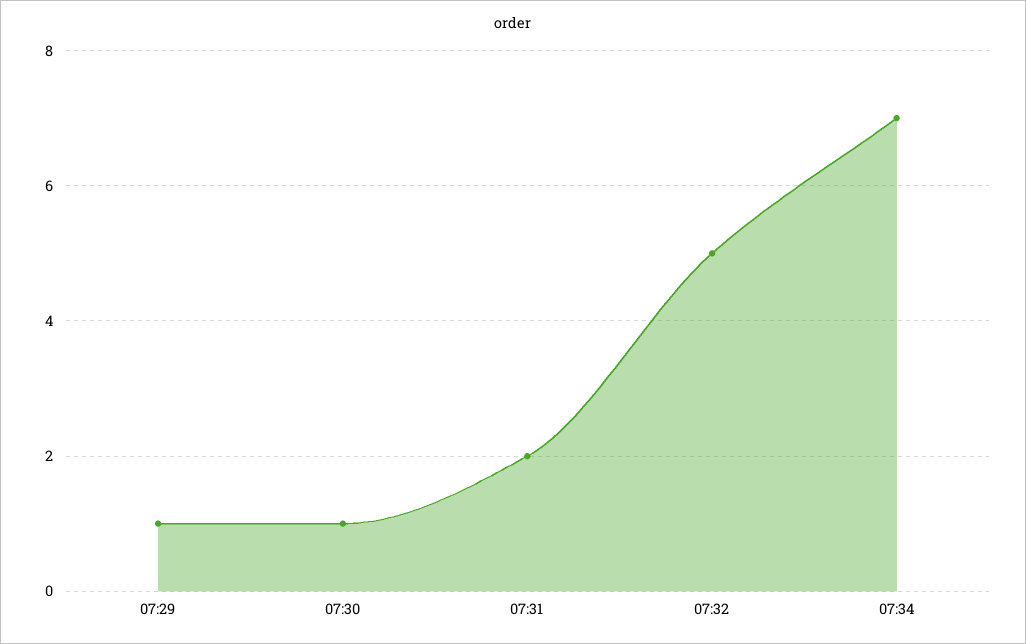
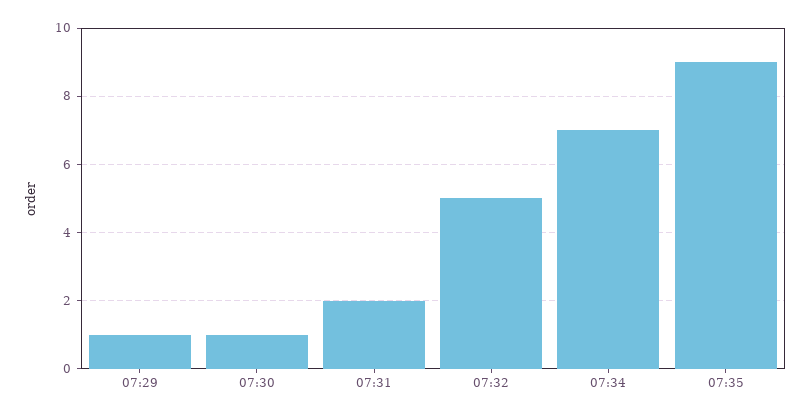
07:35: none -> 9

